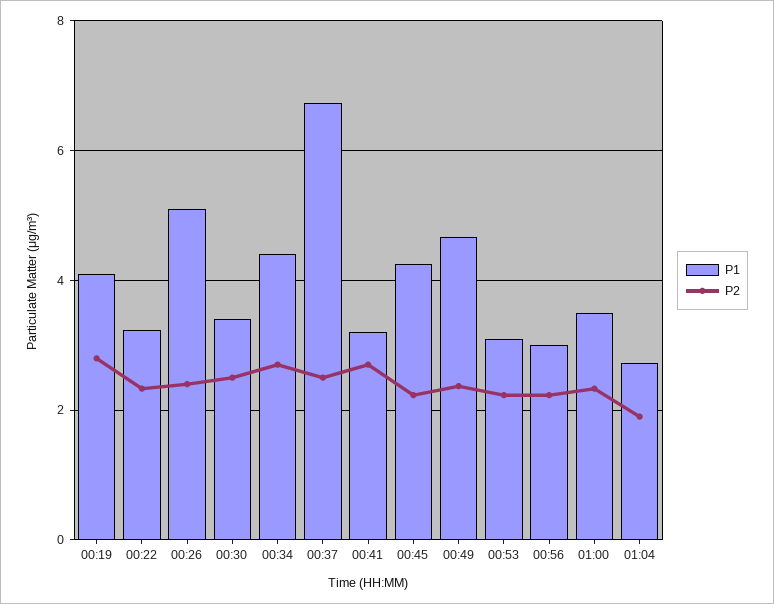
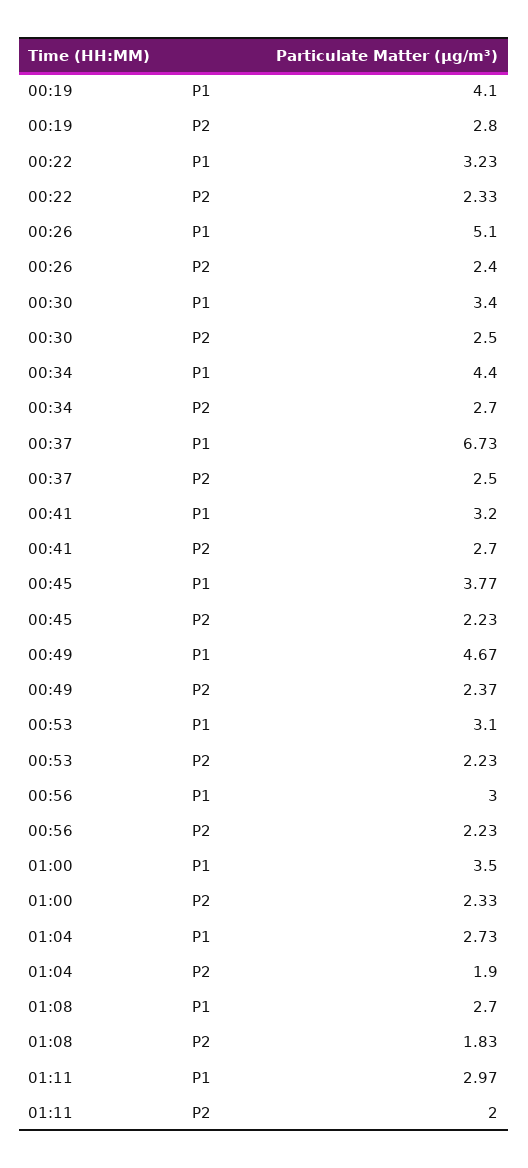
P1, 00:45: 4.2 -> 3.77
P1, 01:08: none -> 2.7
P2, 01:08: none -> 1.83
P1, 01:11: none -> 2.97
P2, 01:11: none -> 2

